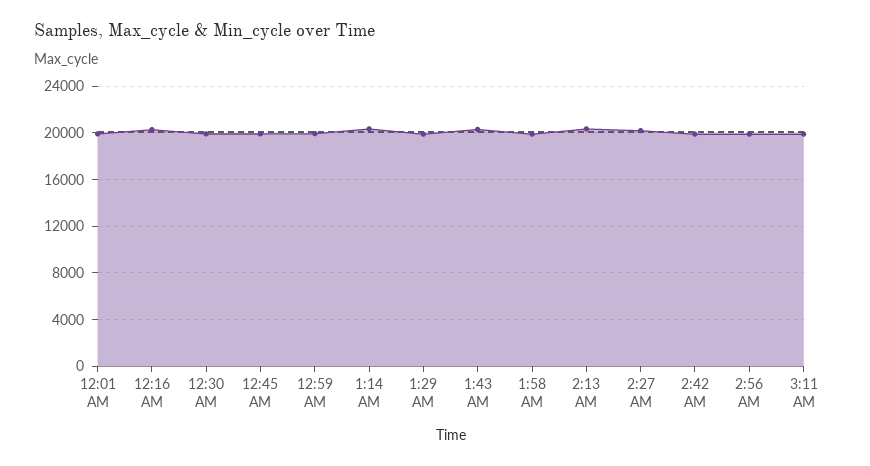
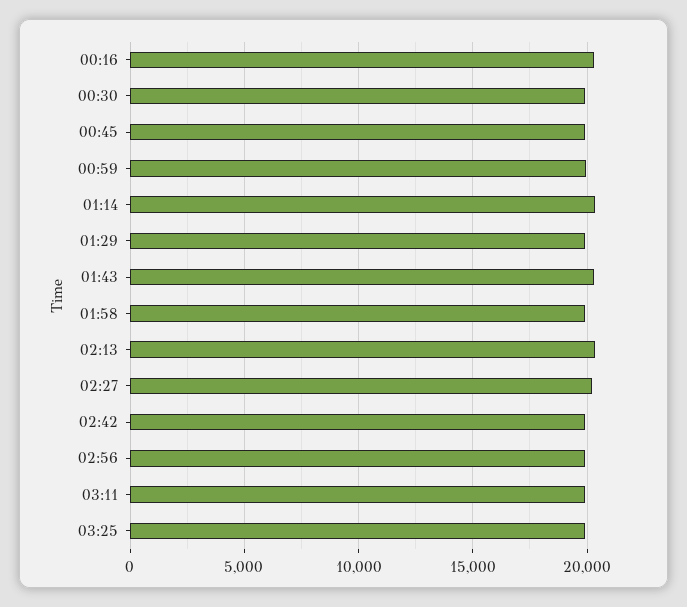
12:01 AM: 20000 -> none
03:25: none -> 20000

